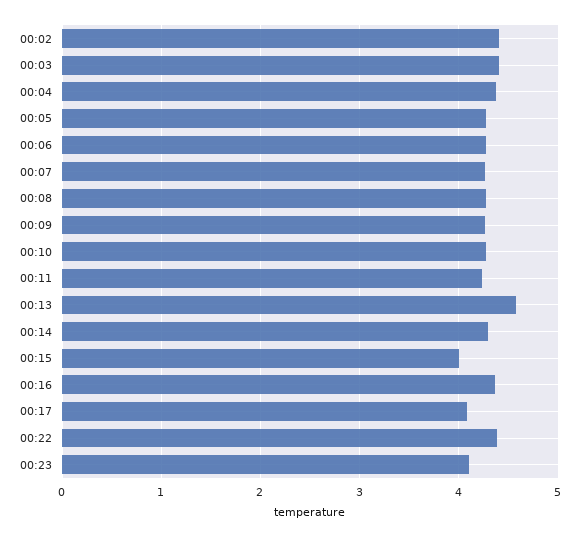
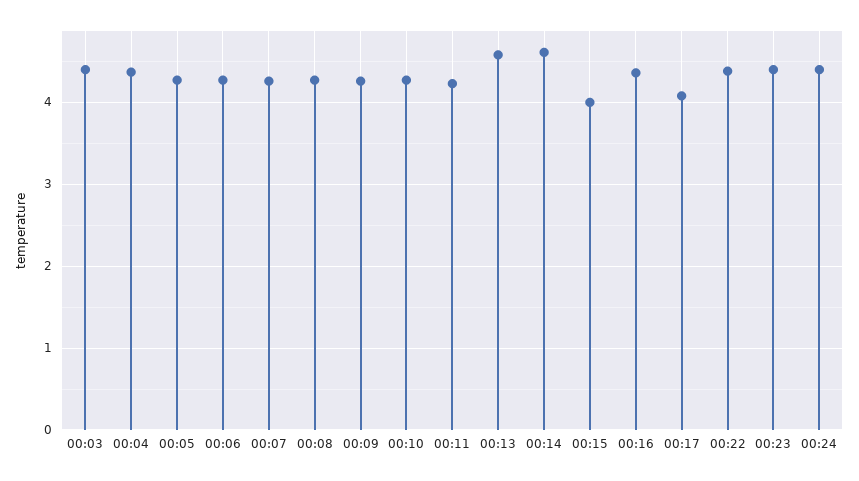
00:02: 4.4 -> none
00:14: 4.3 -> 4.6
00:23: 4.1 -> 4.4
00:24: none -> 4.4

